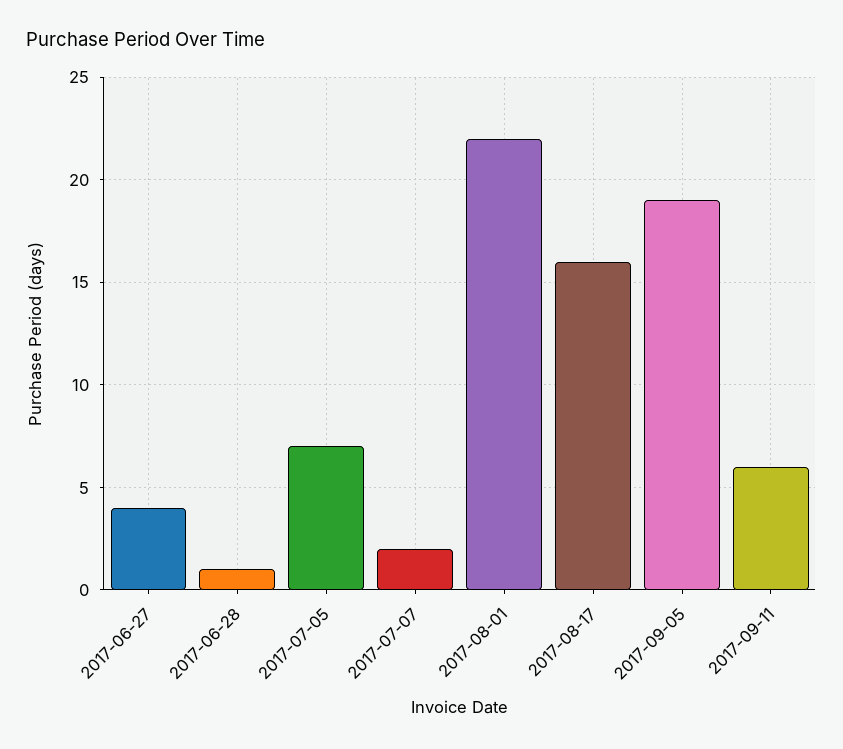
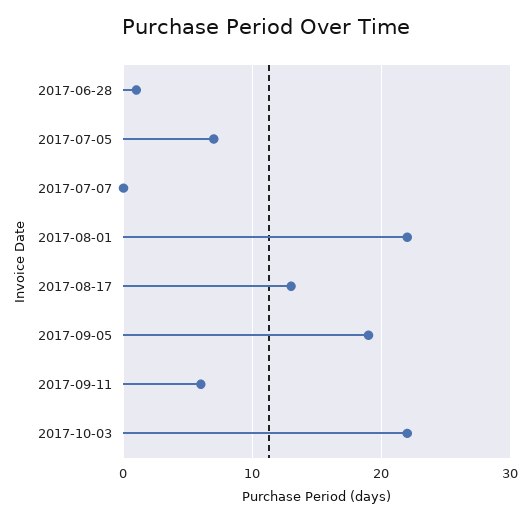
2017-06-27: 4 -> none
2017-07-07: 2 -> 0
2017-08-17: 16 -> 13
2017-10-03: none -> 22

